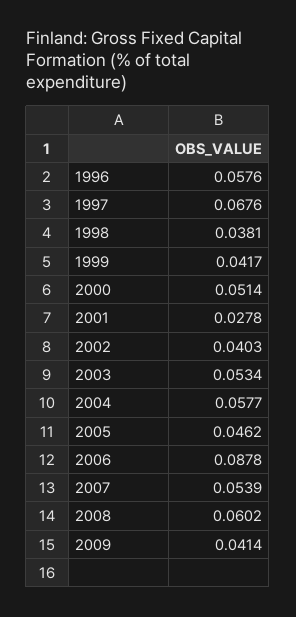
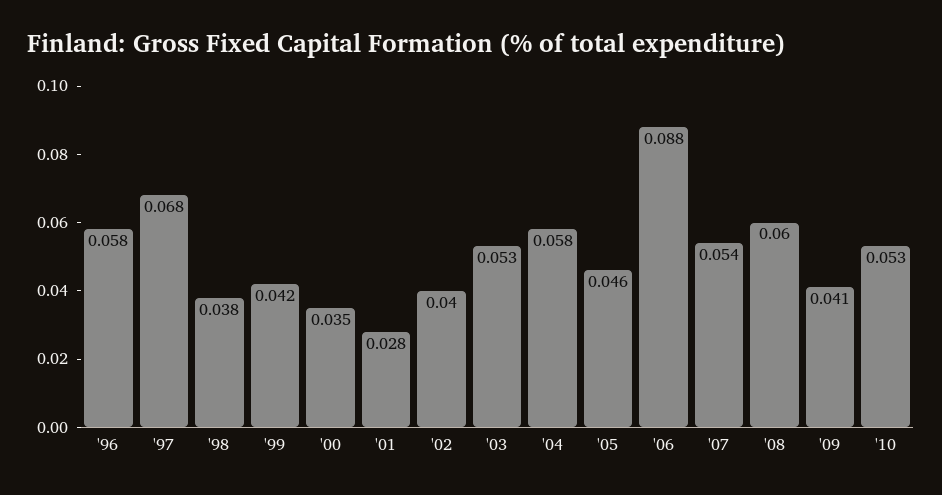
2000: 0.0514 -> 0.035
'10: none -> 0.053

